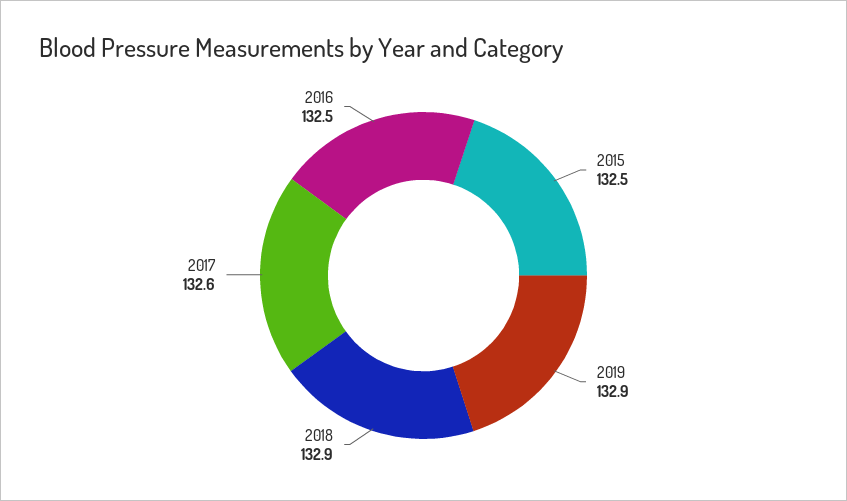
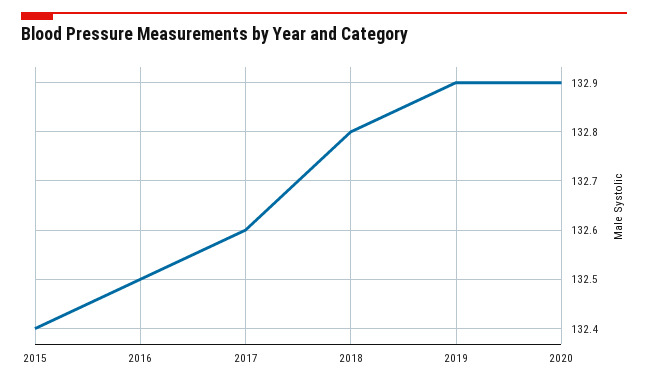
2015: 132.5 -> 132.4
2018: 132.9 -> 132.8
2020: none -> 132.9

